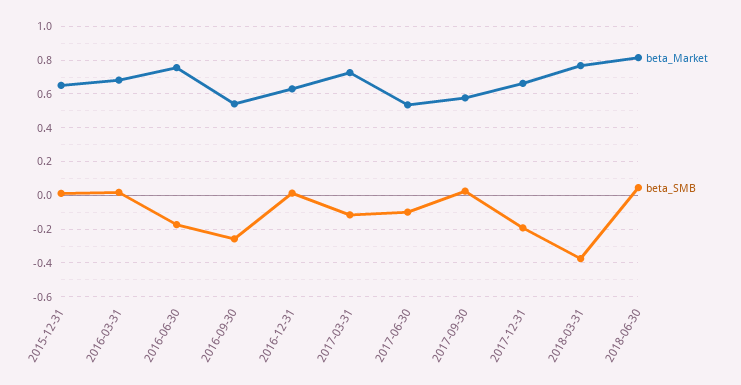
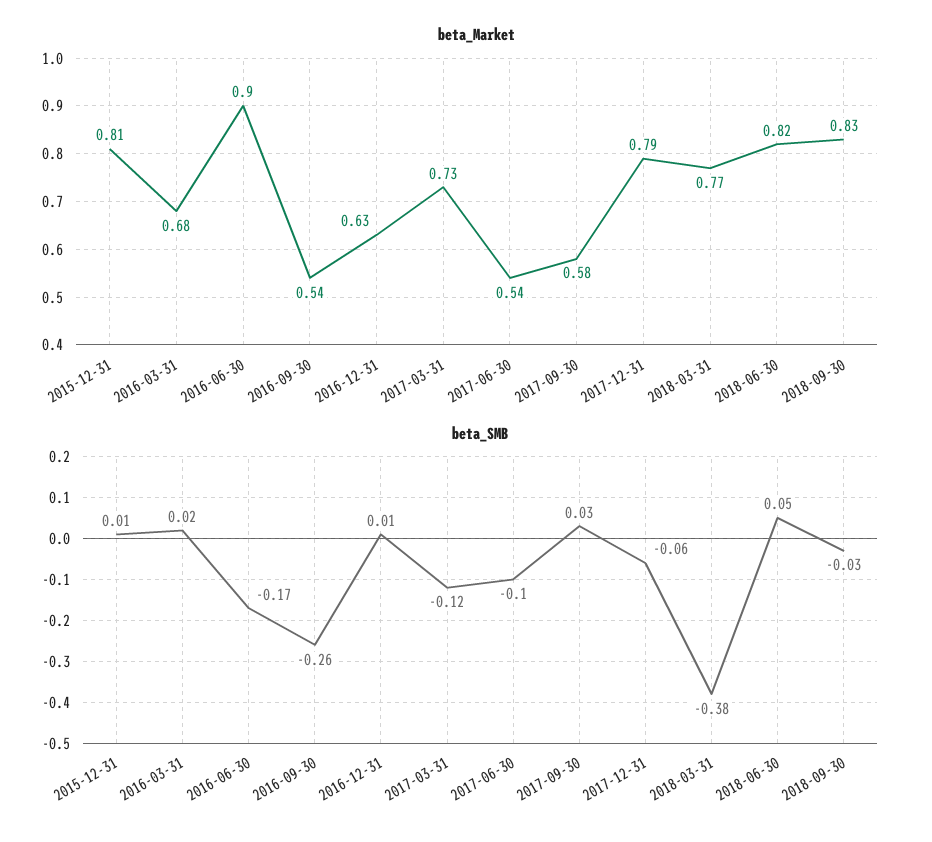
beta_Market, 2015-12-31: 0.65 -> 0.81
beta_Market, 2016-06-30: 0.75 -> 0.9
beta_Market, 2017-12-31: 0.65 -> 0.79
beta_SMB, 2017-12-31: -0.2 -> -0.06
beta_Market, 2018-09-30: none -> 0.83
beta_SMB, 2018-09-30: none -> -0.03

